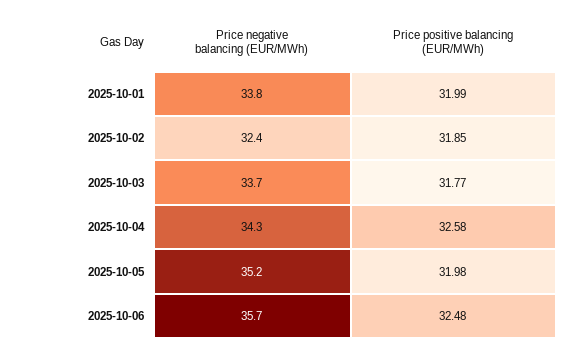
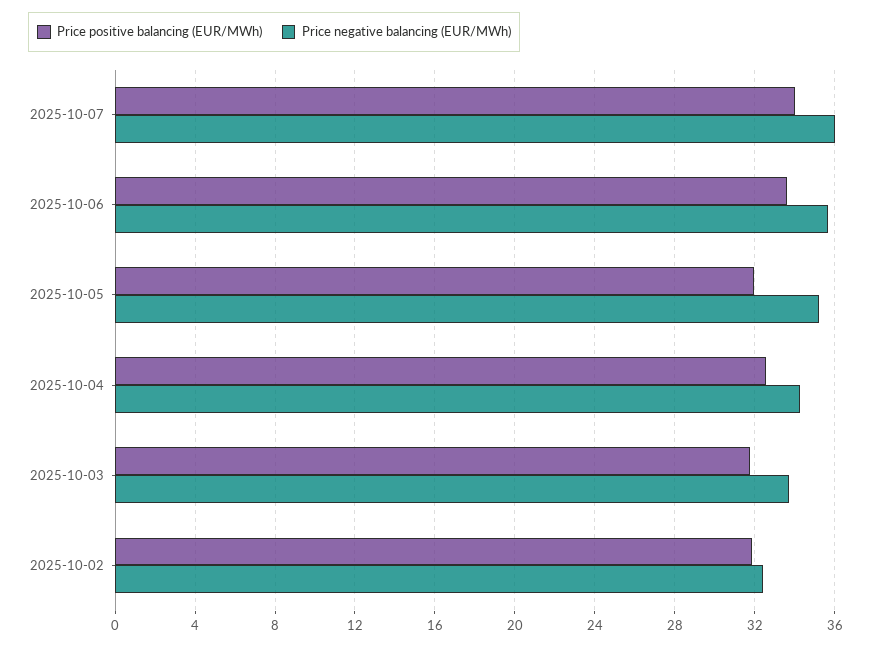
Price negative balancing (EUR/MWh), 2025-10-01: 33.8 -> none
Price positive balancing (EUR/MWh), 2025-10-01: 31.99 -> none
Price positive balancing (EUR/MWh), 2025-10-06: 32.48 -> 33.5
Price positive balancing (EUR/MWh), 2025-10-07: none -> 34
Price negative balancing (EUR/MWh), 2025-10-07: none -> 36

